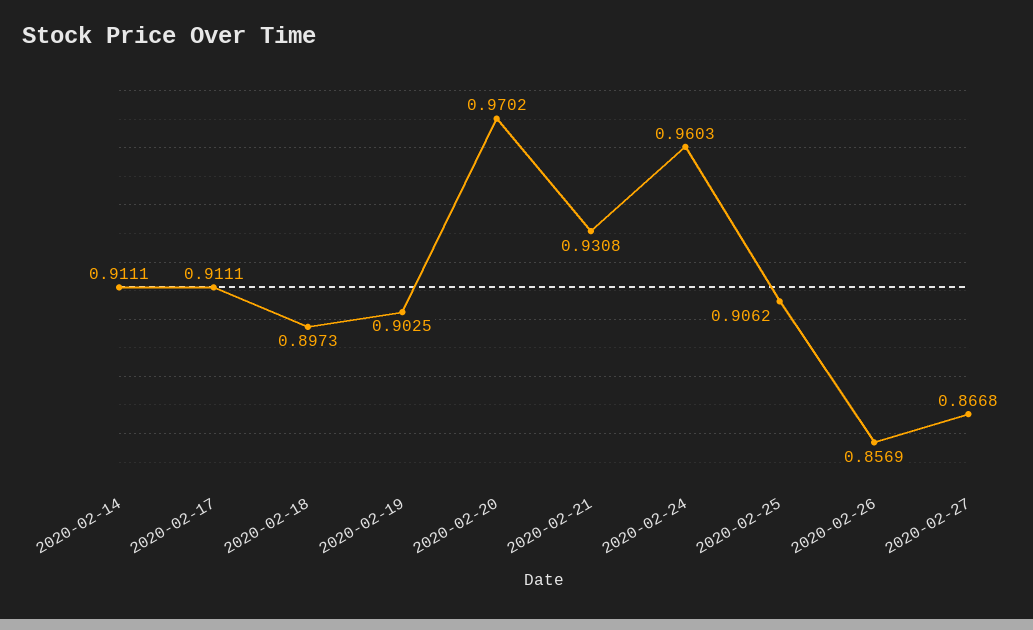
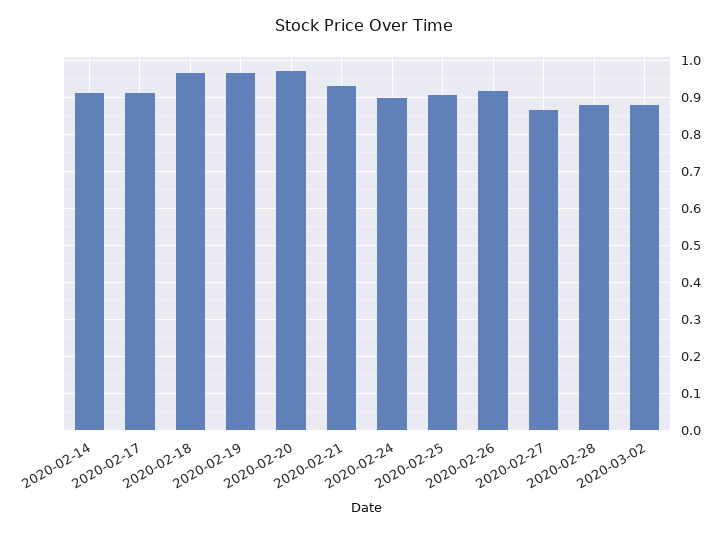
2020-02-18: 0.8973 -> 0.96
2020-02-19: 0.9025 -> 0.96
2020-02-24: 0.9603 -> 0.9
2020-02-26: 0.8569 -> 0.92
2020-02-28: none -> 0.88
2020-03-02: none -> 0.88

